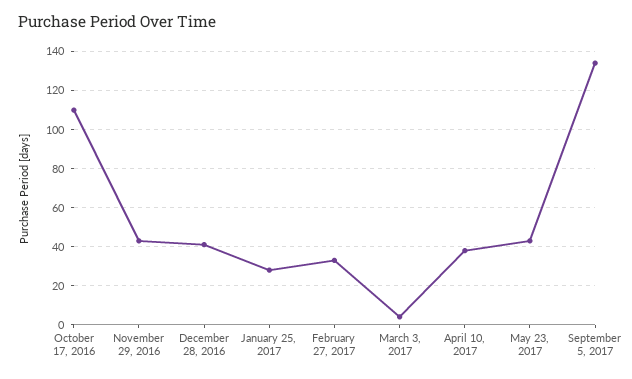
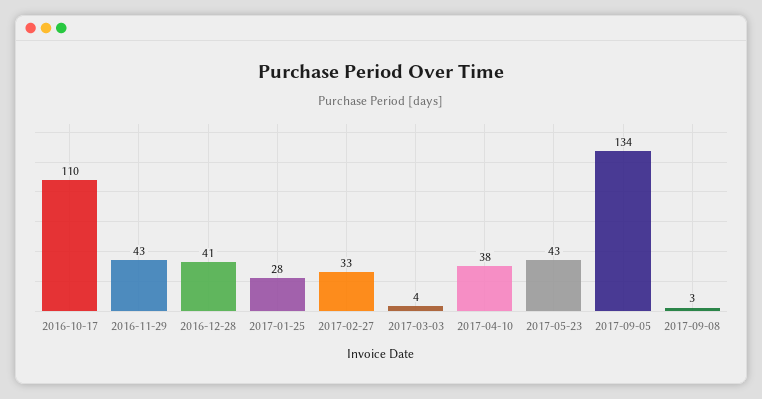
2017-09-08: none -> 3

